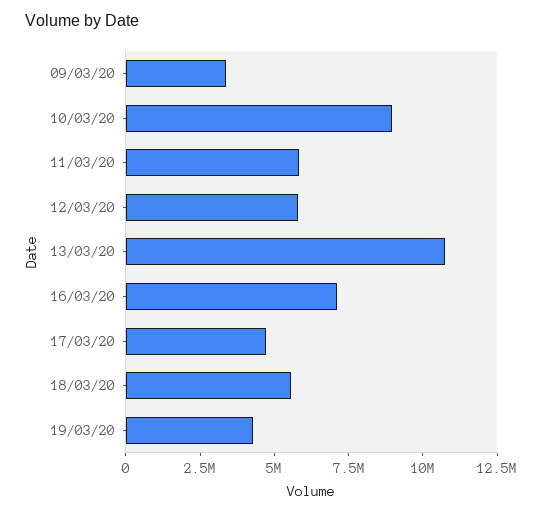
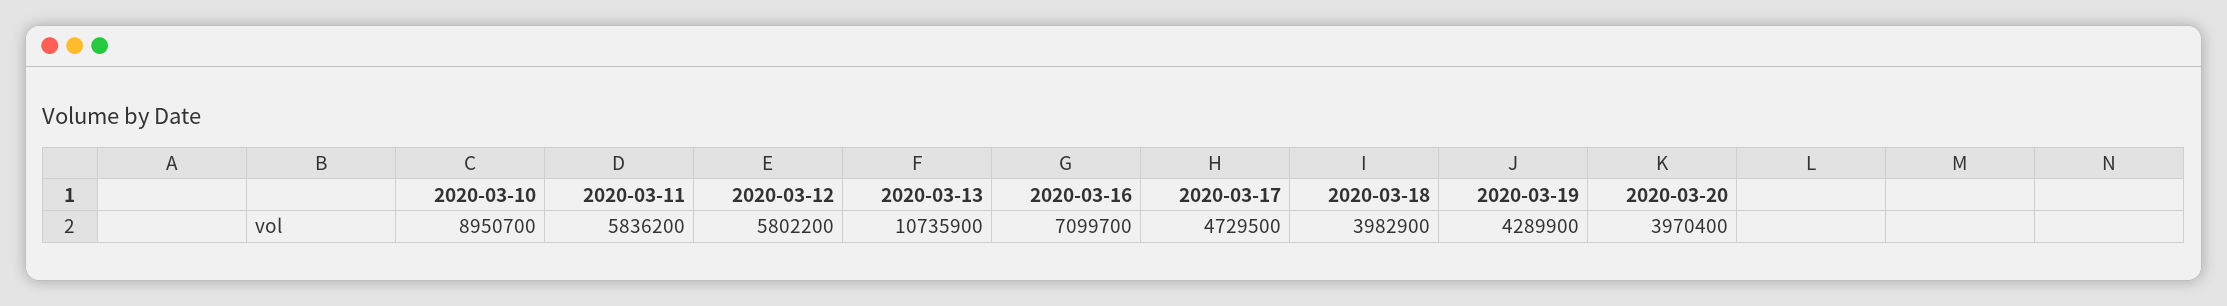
09/03/20: 3500000 -> none
18/03/20: 5500000 -> 3982900
2020-03-20: none -> 3970400

